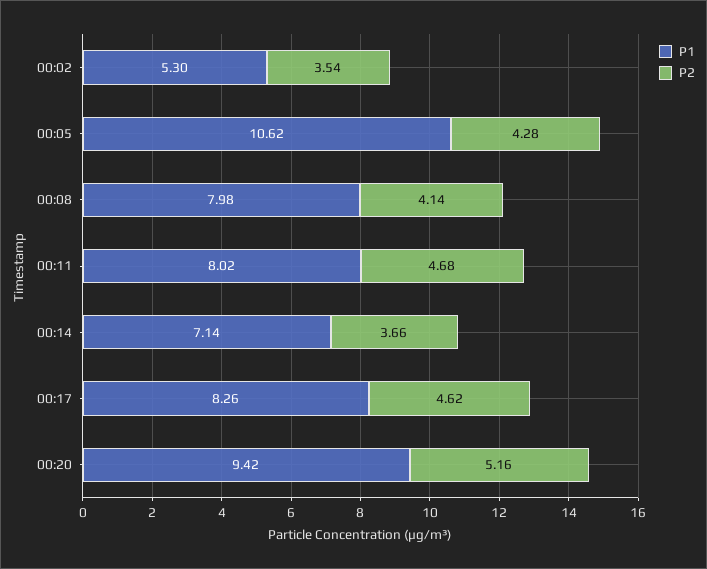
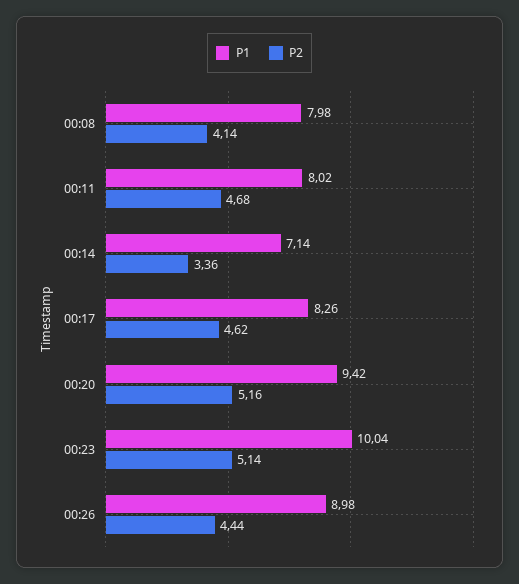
P1, 00:02: 5.3 -> none
P2, 00:02: 3.54 -> none
P1, 00:05: 10.62 -> none
P2, 00:05: 4.28 -> none
P2, 00:14: 3.66 -> 3.36
P1, 00:23: none -> 10.04
P2, 00:23: none -> 5.14
P1, 00:26: none -> 8.98
P2, 00:26: none -> 4.44

